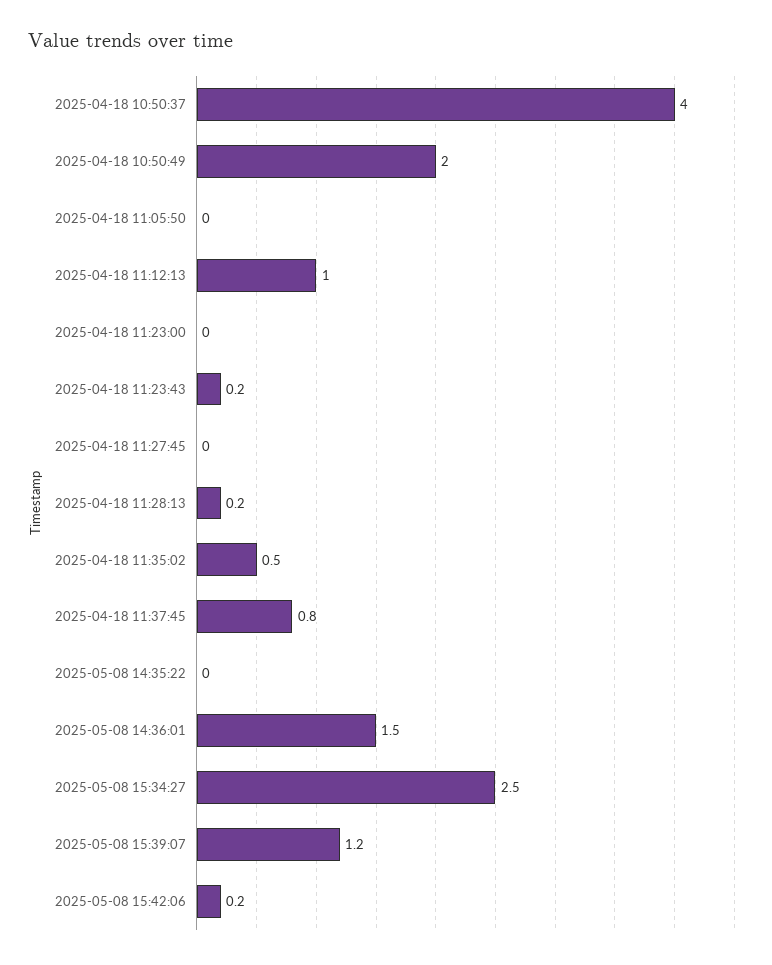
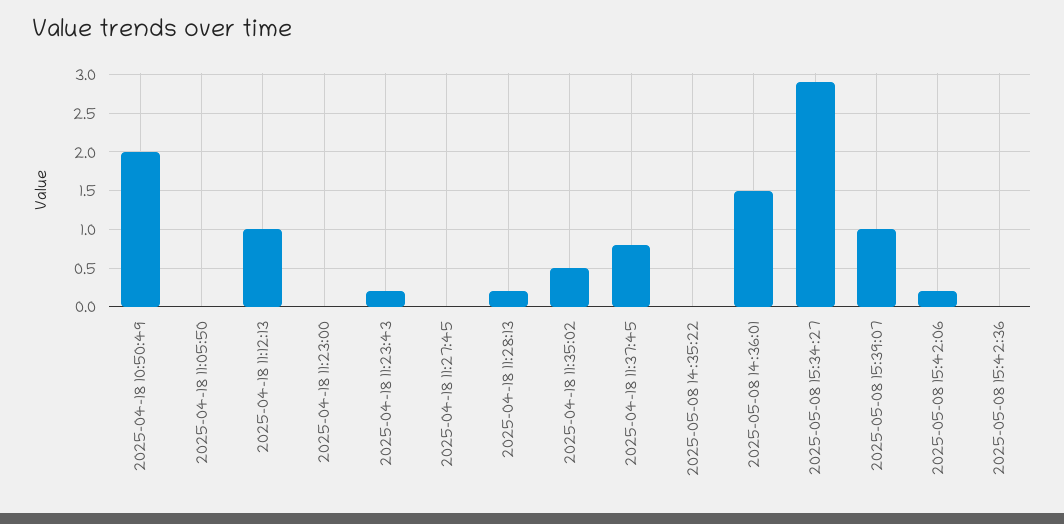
2025-04-18 10:50:37: 4 -> none
2025-05-08 15:34:27: 2.5 -> 2.9
2025-05-08 15:39:07: 1.2 -> 1
2025-05-08 15:42:36: none -> 0

